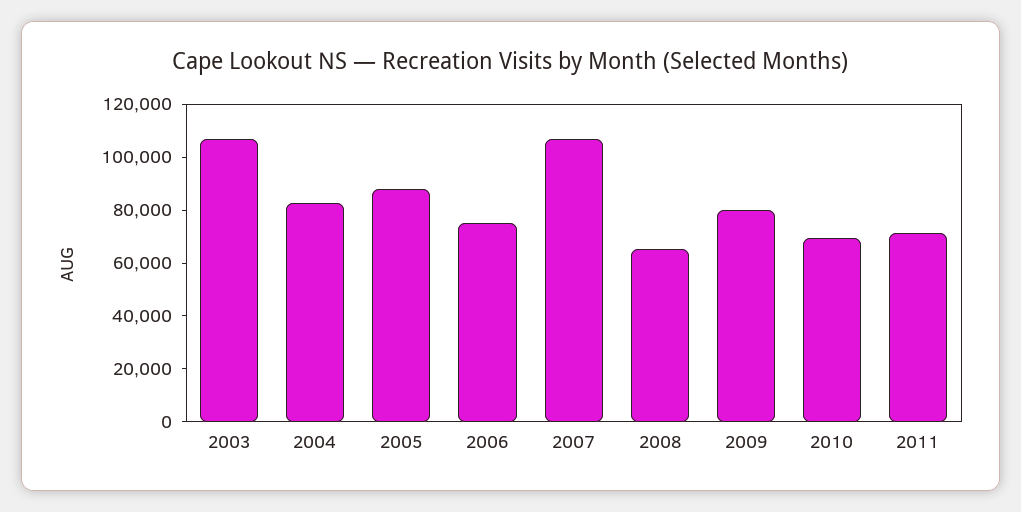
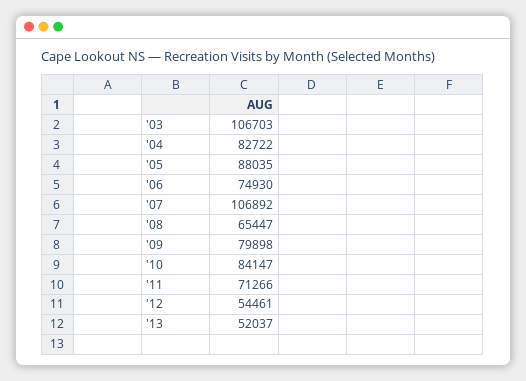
2010: 70000 -> 84147
'12: none -> 54461
'13: none -> 52037

